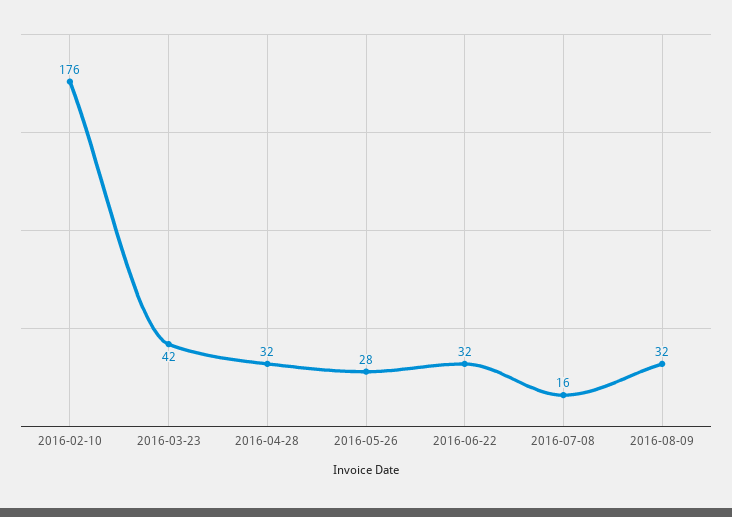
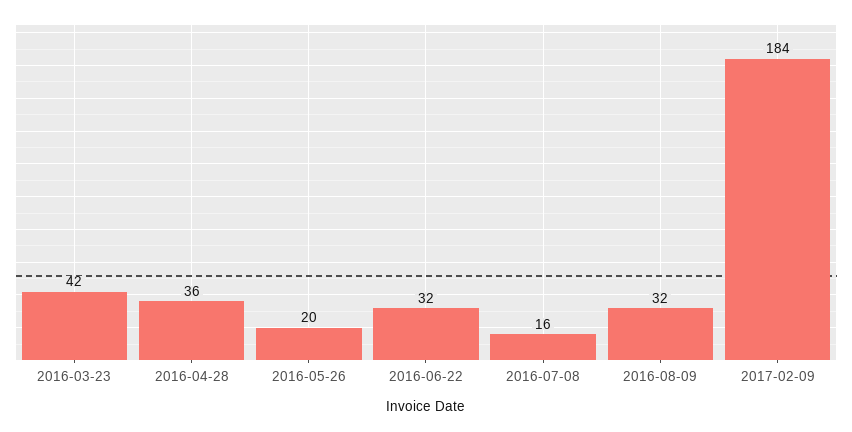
2016-02-10: 176 -> none
2016-04-28: 32 -> 36
2016-05-26: 28 -> 20
2017-02-09: none -> 184

